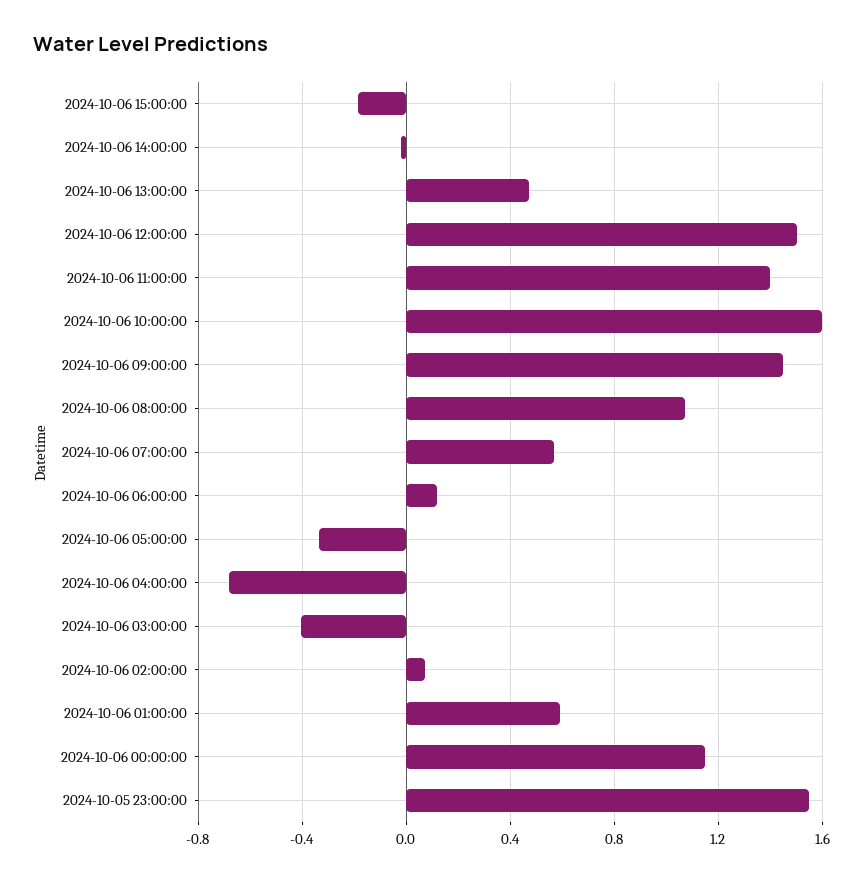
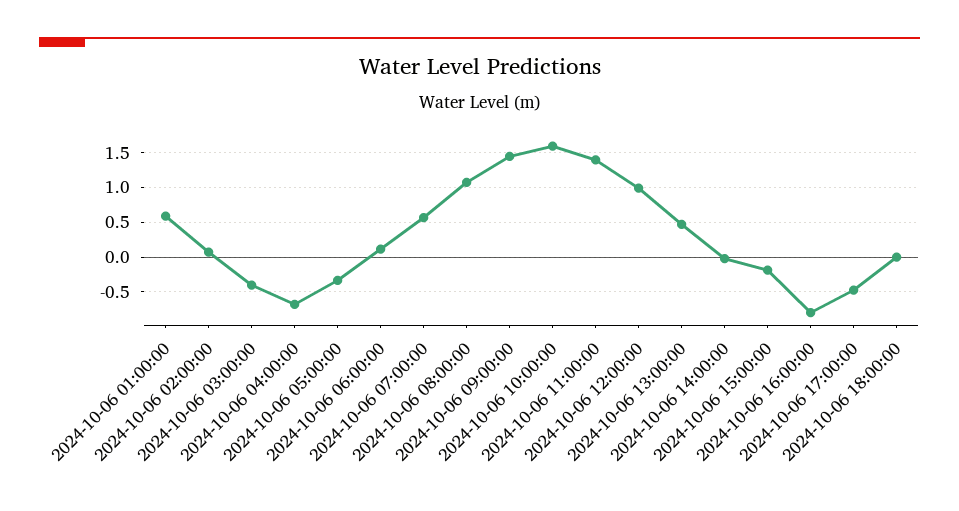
2024-10-06 12:00:00: 1.5 -> 1
2024-10-06 00:00:00: 1.15 -> none
2024-10-05 23:00:00: 1.55 -> none
2024-10-06 16:00:00: none -> -0.8
2024-10-06 17:00:00: none -> -0.5
2024-10-06 18:00:00: none -> 0

